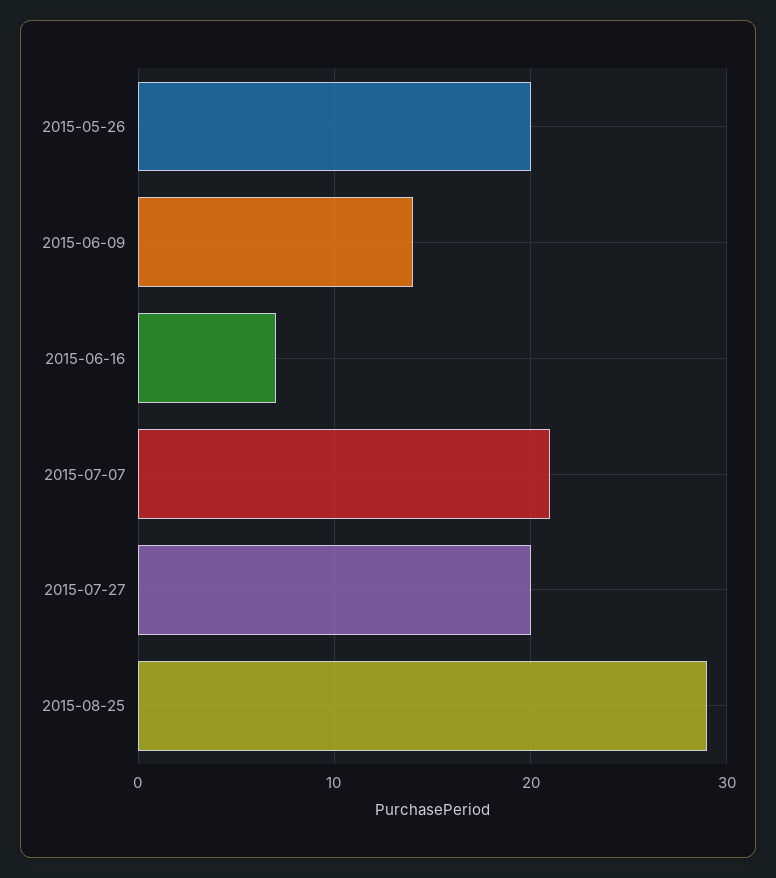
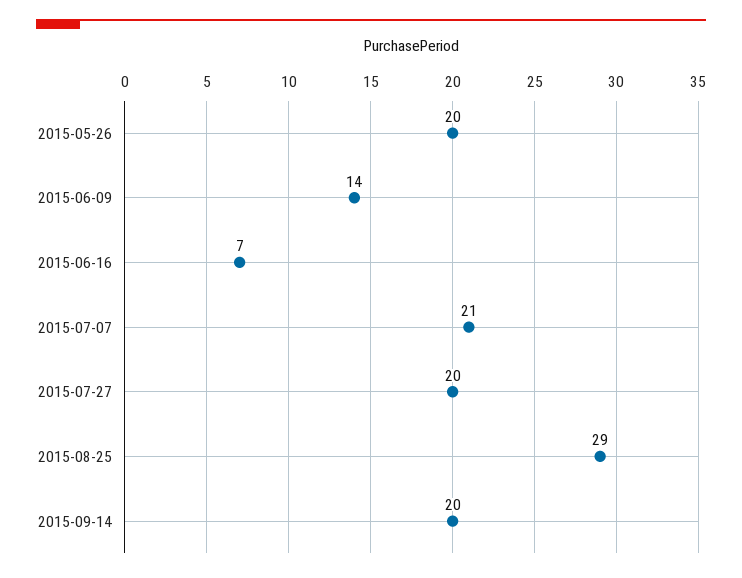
2015-09-14: none -> 20

